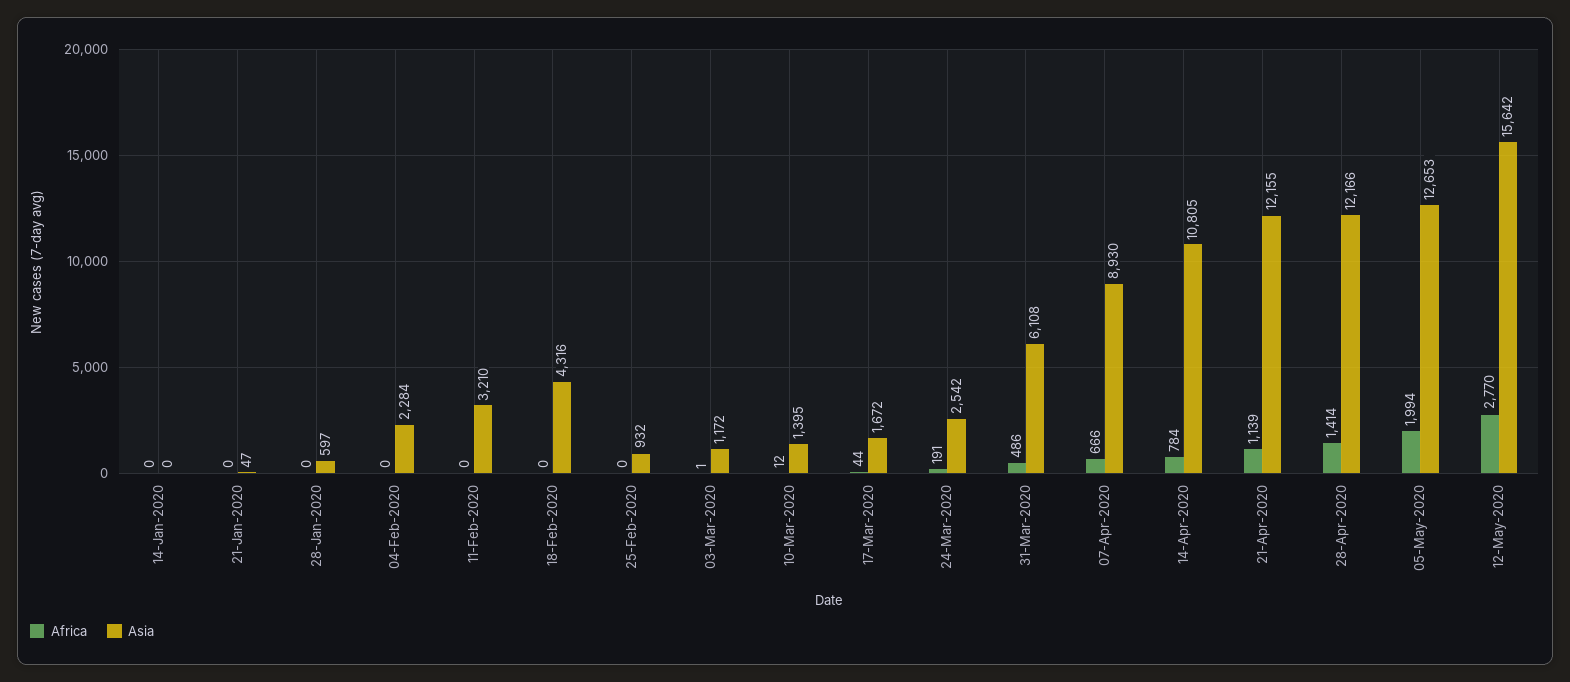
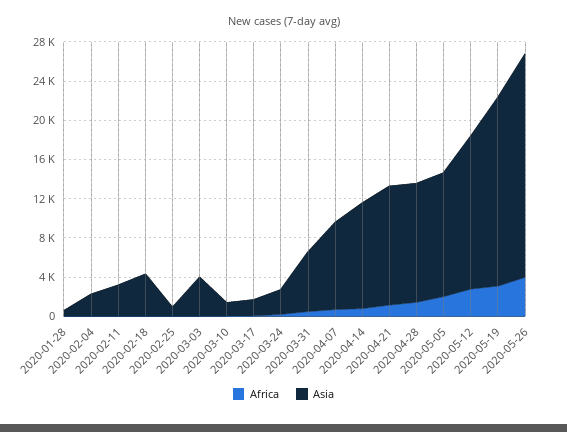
Africa, 14-Jan-2020: 0 -> none
Asia, 14-Jan-2020: 0 -> none
Africa, 21-Jan-2020: 0 -> none
Asia, 21-Jan-2020: 47 -> none
Asia, 03-Mar-2020: 1172 -> 4000
Africa, 2020-05-19: none -> 3000
Asia, 2020-05-19: none -> 19000
Africa, 2020-05-26: none -> 4000
Asia, 2020-05-26: none -> 23000

